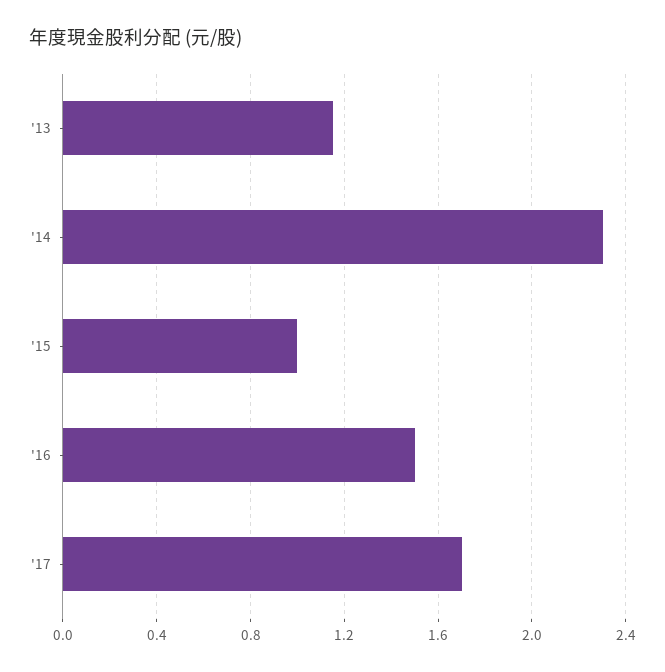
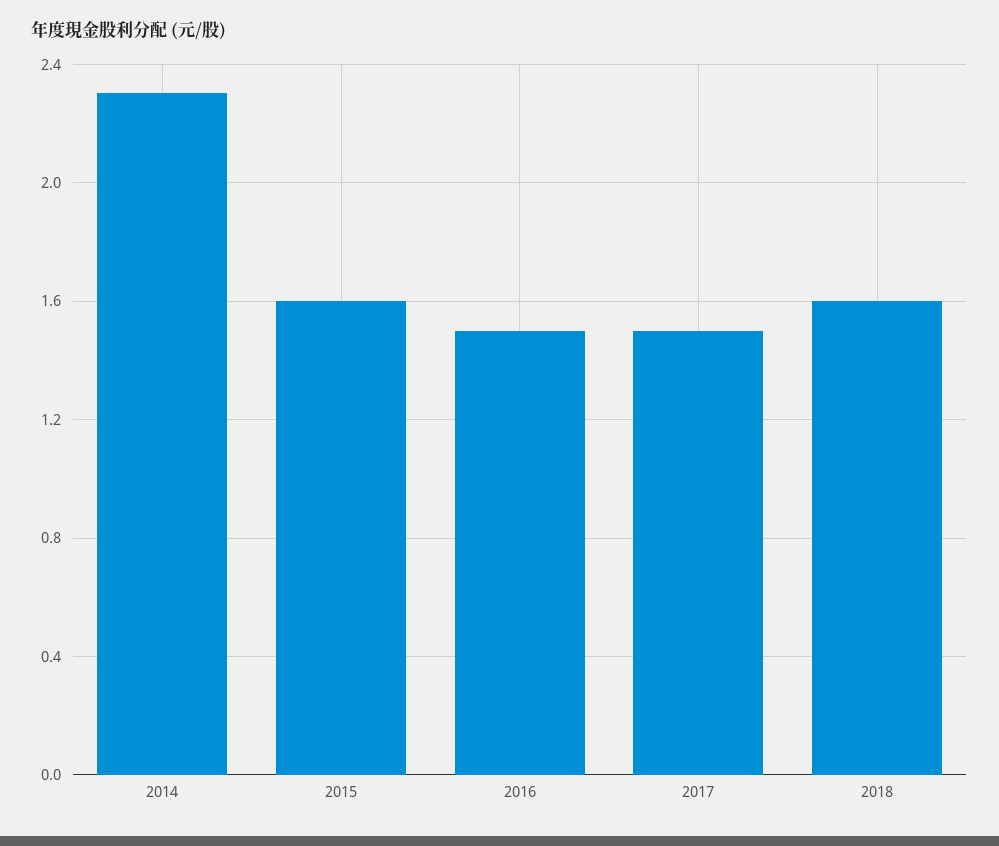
'13: 1.15 -> none
'15: 1 -> 1.6
'17: 1.7 -> 1.5
2018: none -> 1.6

